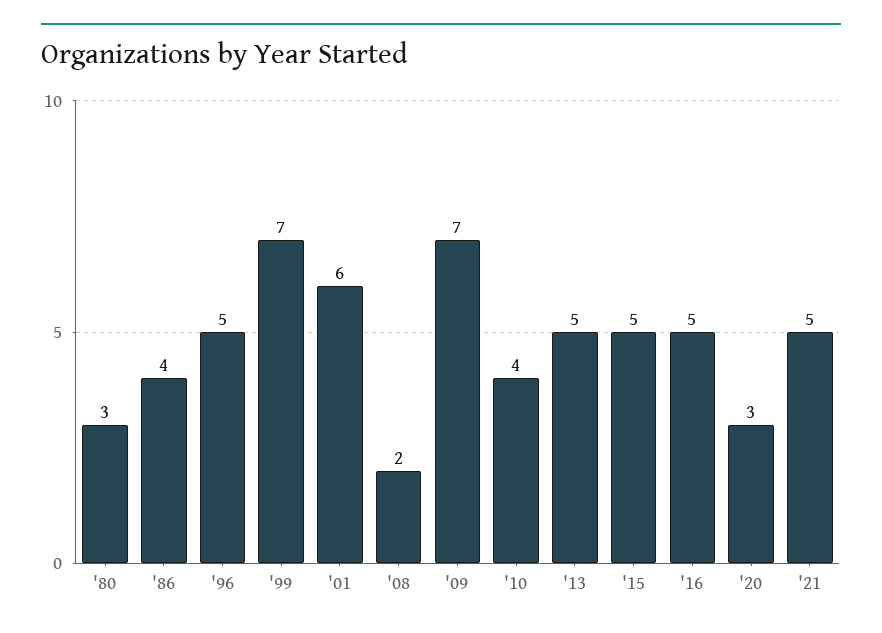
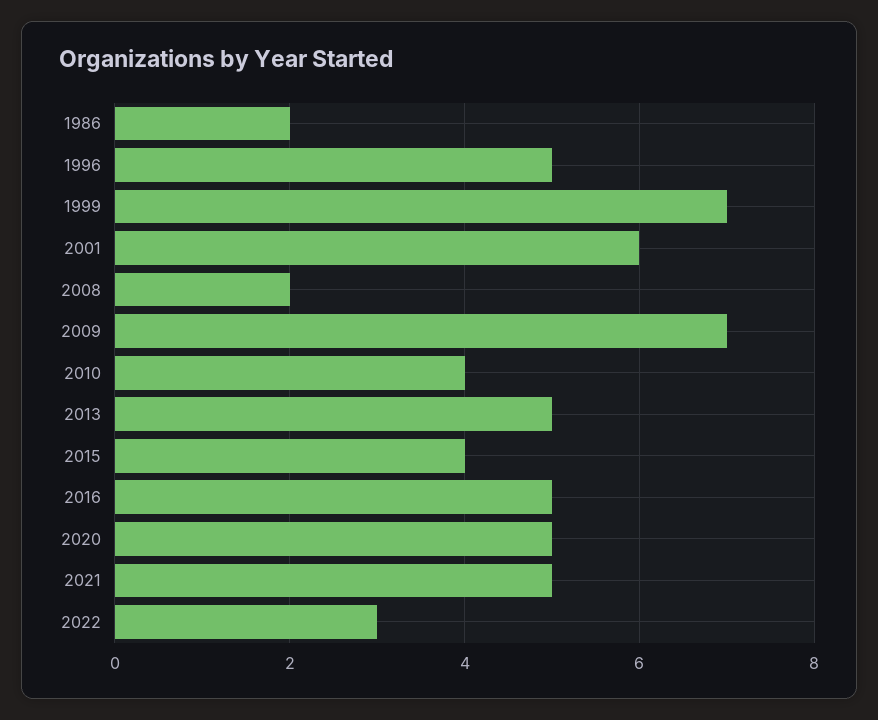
'80: 3 -> none
'86: 4 -> 2
'15: 5 -> 4
'20: 3 -> 5
2022: none -> 3

